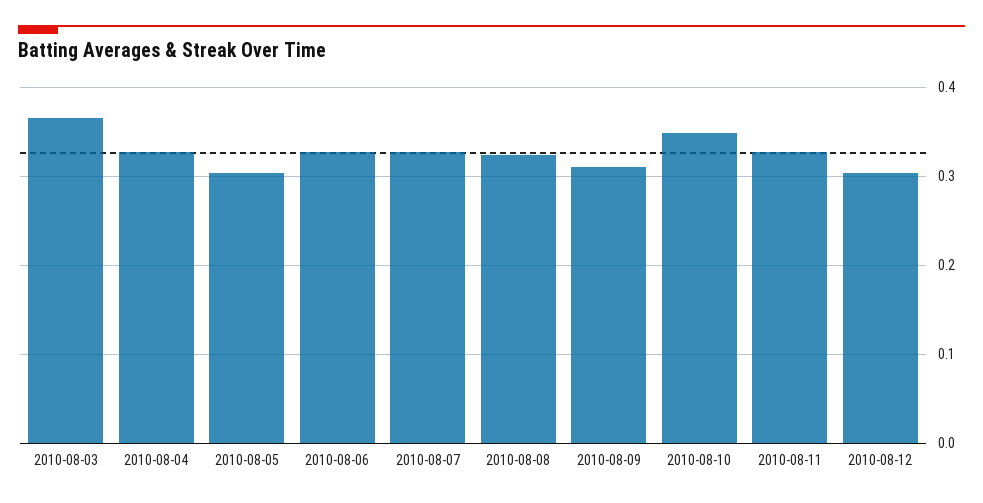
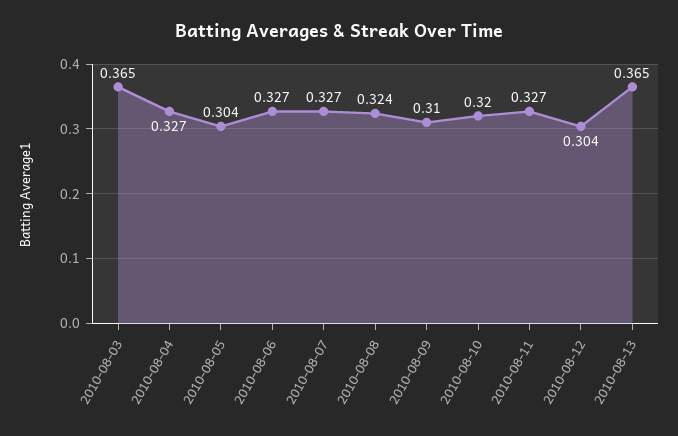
2010-08-10: 0.35 -> 0.32
2010-08-13: none -> 0.365

